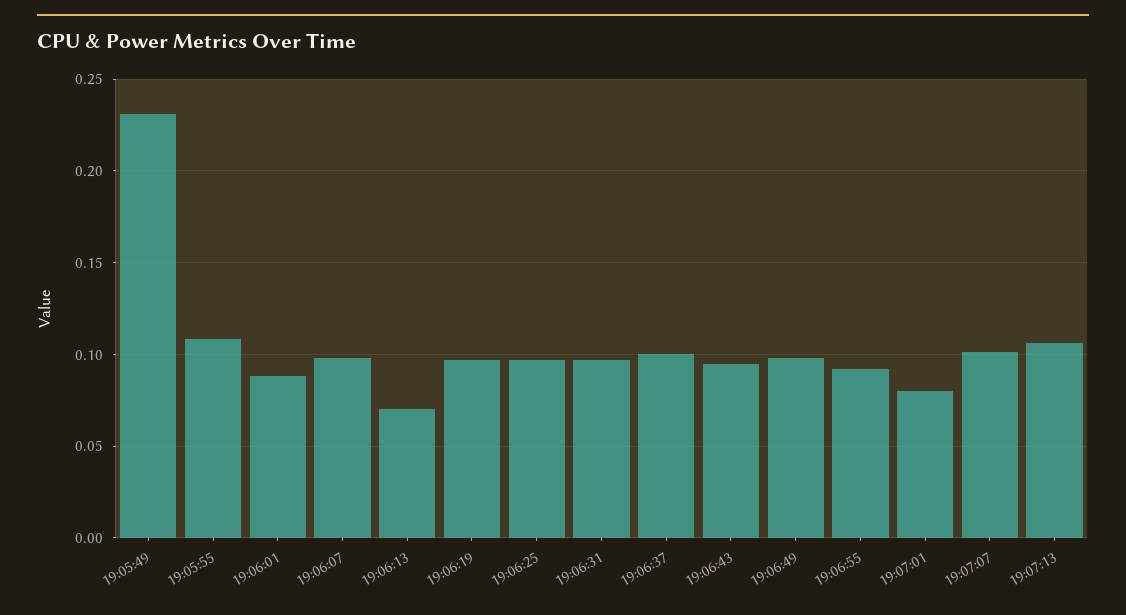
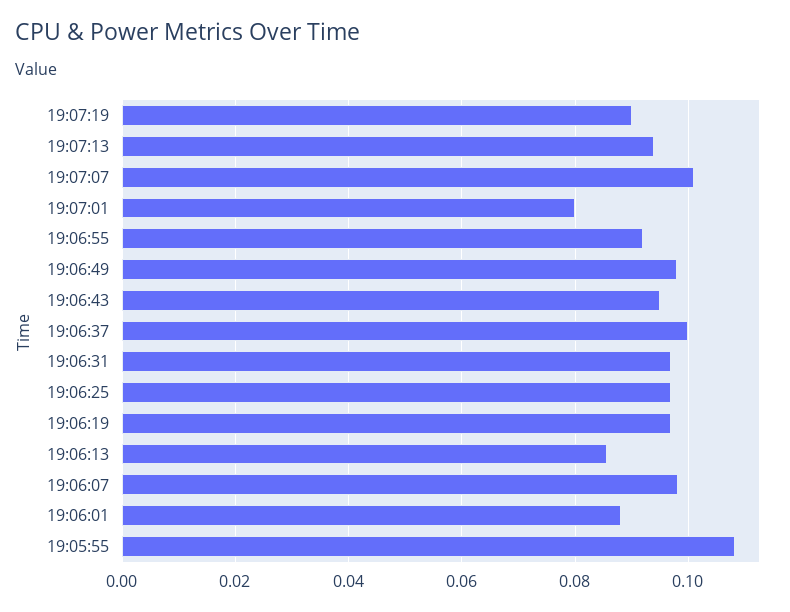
19:05:49: 0.23 -> none
19:06:13: 0.07 -> 0.086
19:07:13: 0.105 -> 0.094
19:07:19: none -> 0.09

